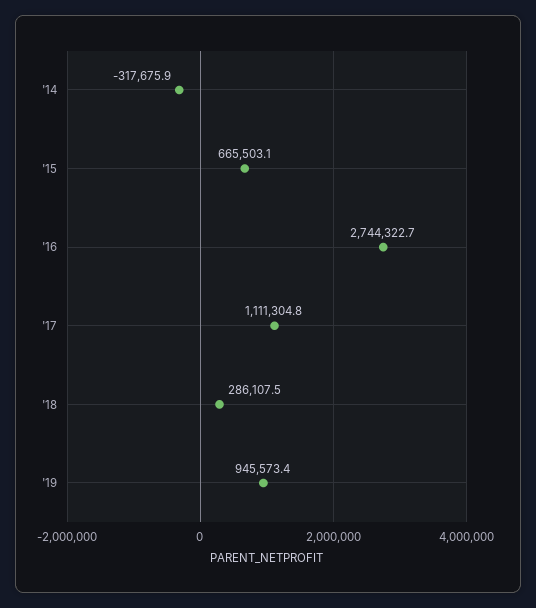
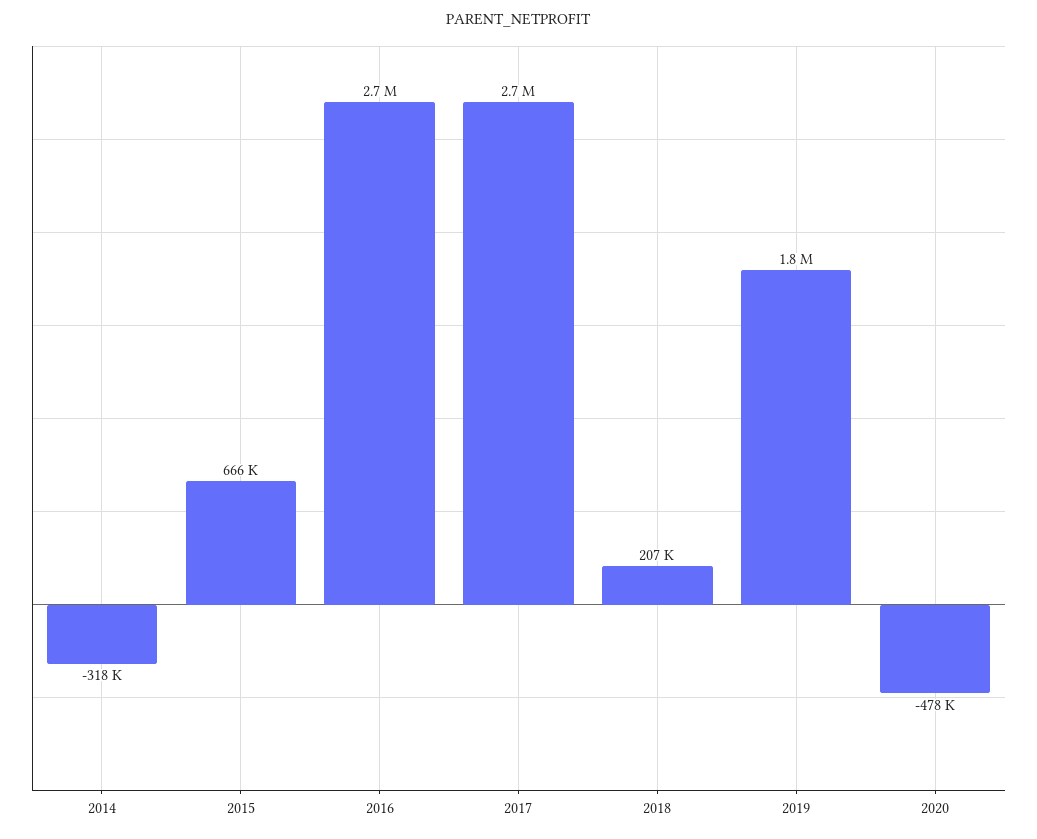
'17: 1111304.8 -> 2700000
'18: 286107.5 -> 207000
'19: 945573.4 -> 1800000
2020: none -> -478000

